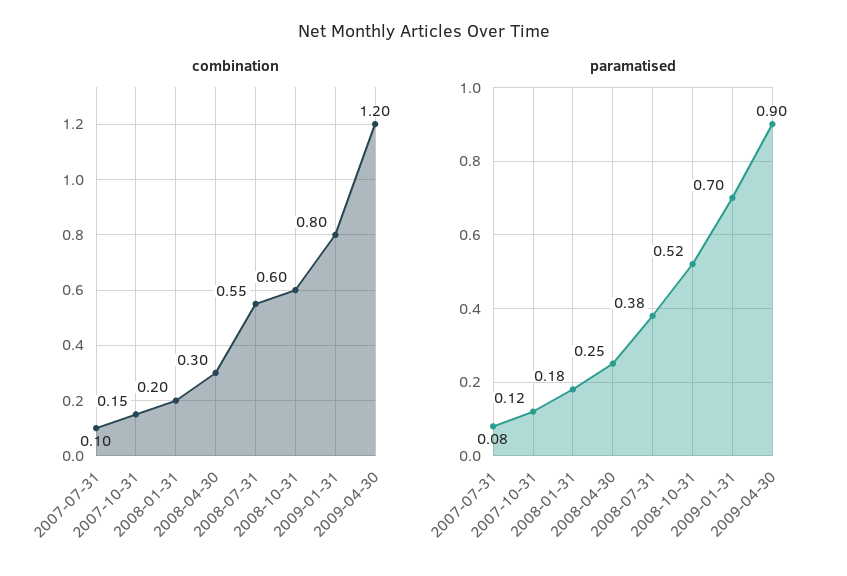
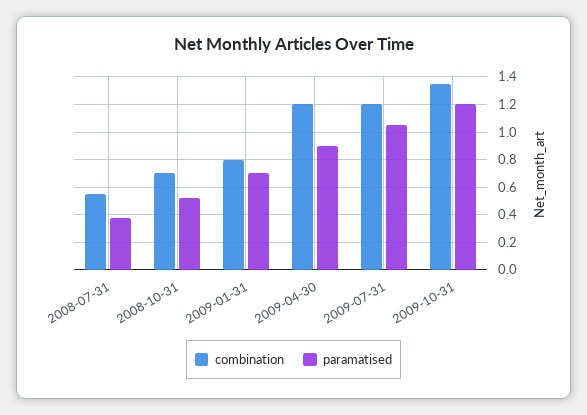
combination, 2007-07-31: 0.1 -> none
combination, 2007-10-31: 0.15 -> none
combination, 2008-01-31: 0.2 -> none
combination, 2008-04-30: 0.3 -> none
combination, 2008-10-31: 0.6 -> 0.7
paramatised, 2007-07-31: 0.08 -> none
paramatised, 2007-10-31: 0.12 -> none
paramatised, 2008-01-31: 0.18 -> none
paramatised, 2008-04-30: 0.25 -> none
combination, 2009-07-31: none -> 1.2
paramatised, 2009-07-31: none -> 1.05
combination, 2009-10-31: none -> 1.35
paramatised, 2009-10-31: none -> 1.2

